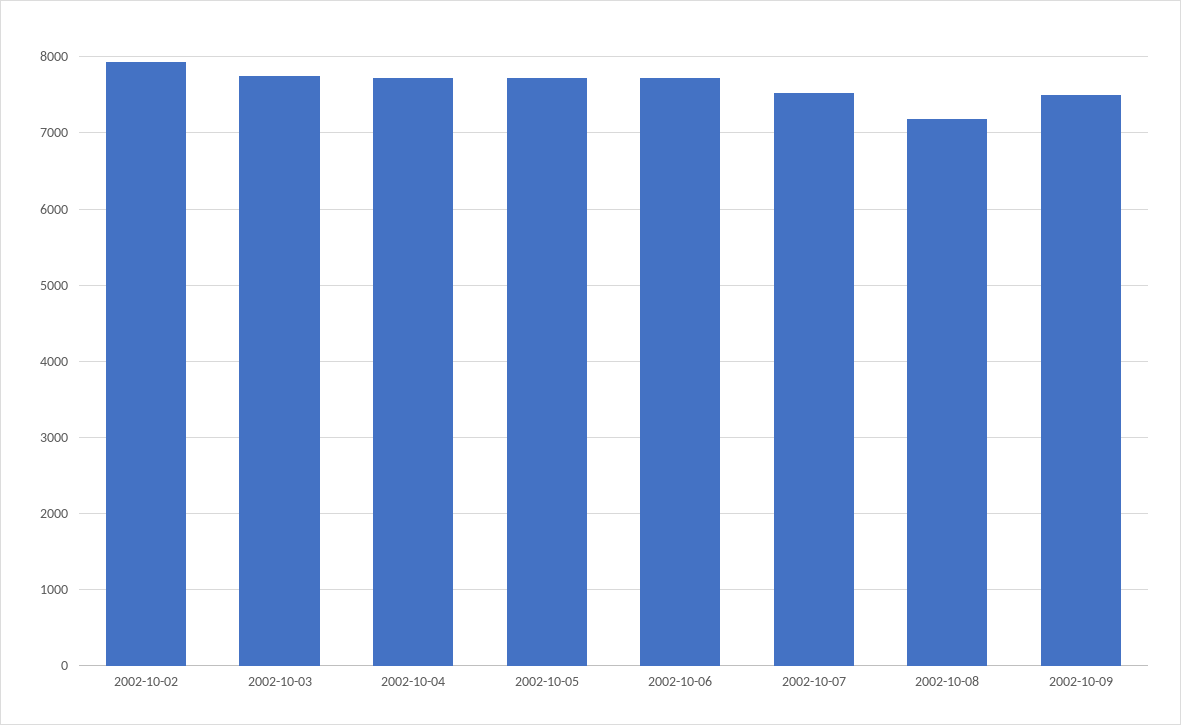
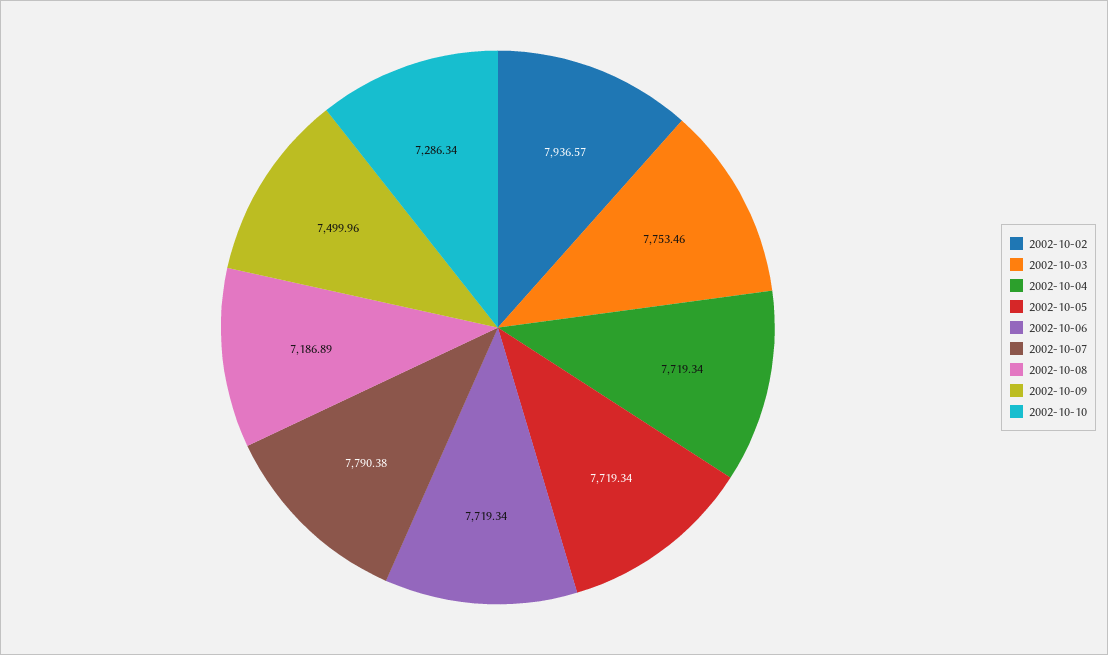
2002-10-07: 7500 -> 7790.38
2002-10-10: none -> 7286.34

